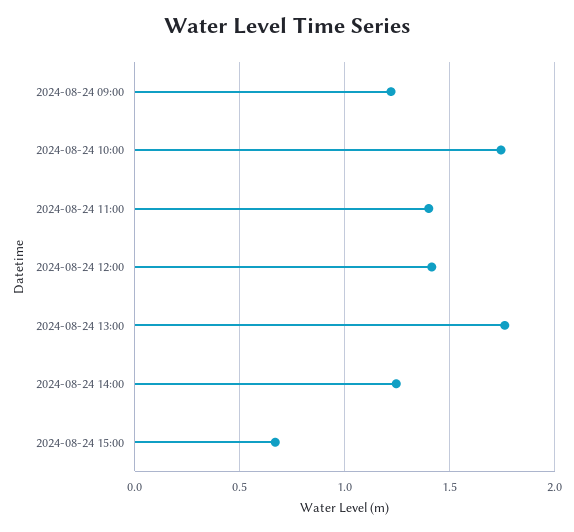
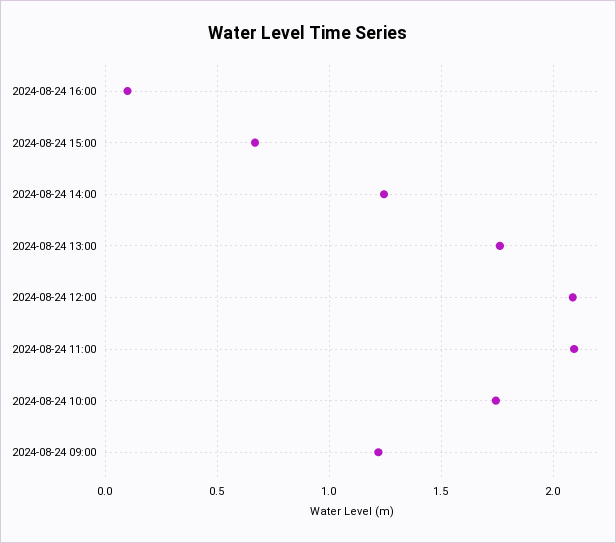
2024-08-24 11:00: 1.4 -> 2.1
2024-08-24 12:00: 1.4 -> 2.1
2024-08-24 16:00: none -> 0.1

